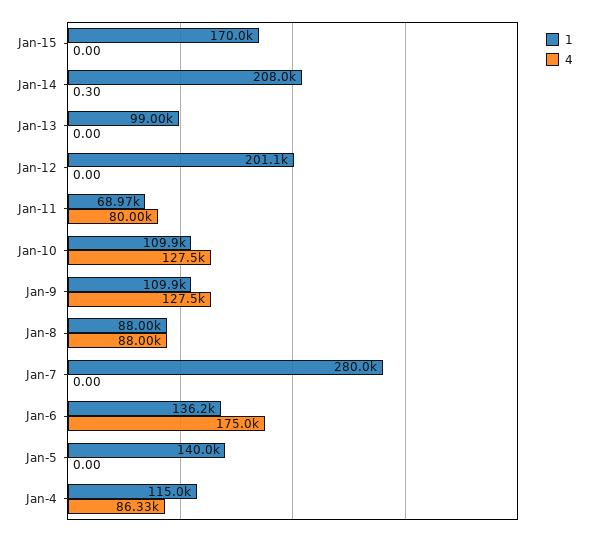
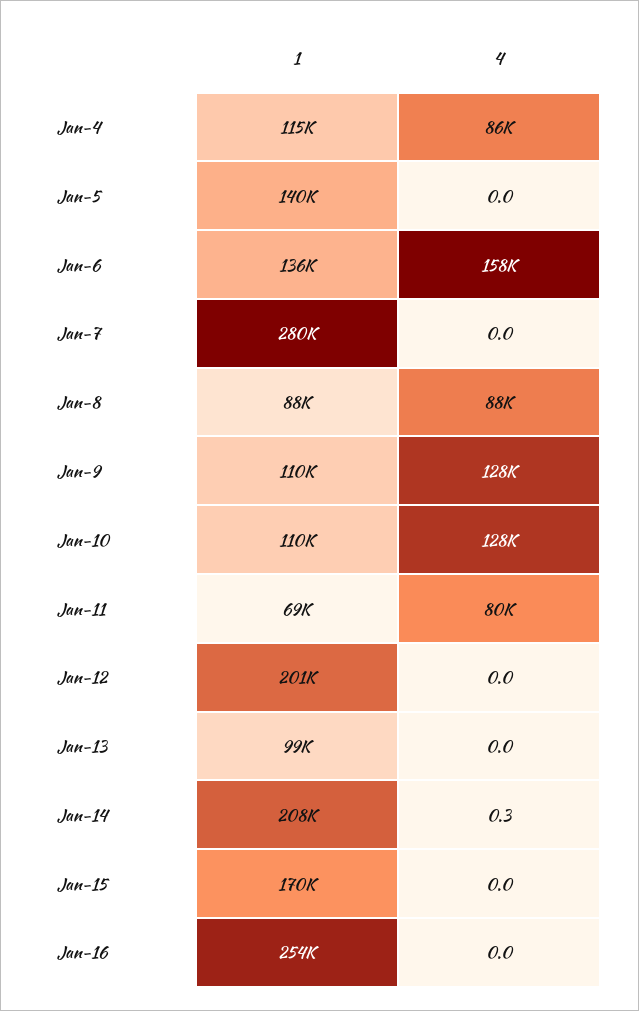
4, Jan-6: 175000 -> 158000
1, Jan-16: none -> 254000
4, Jan-16: none -> 0

